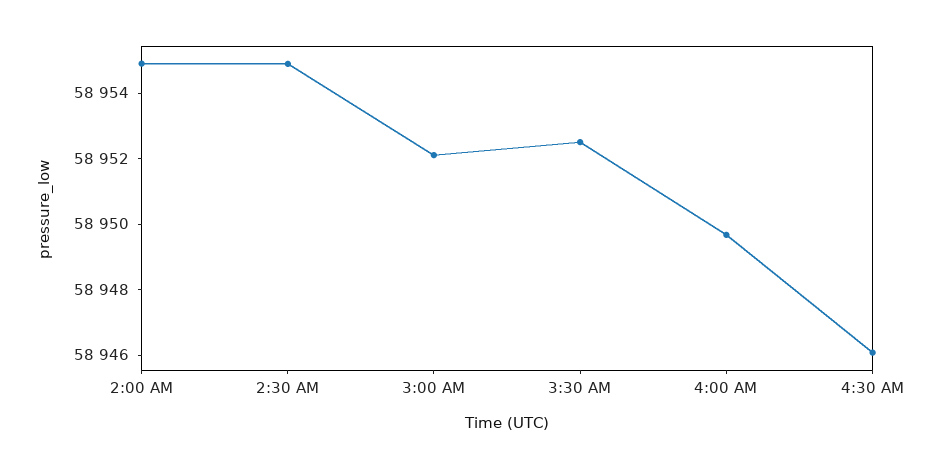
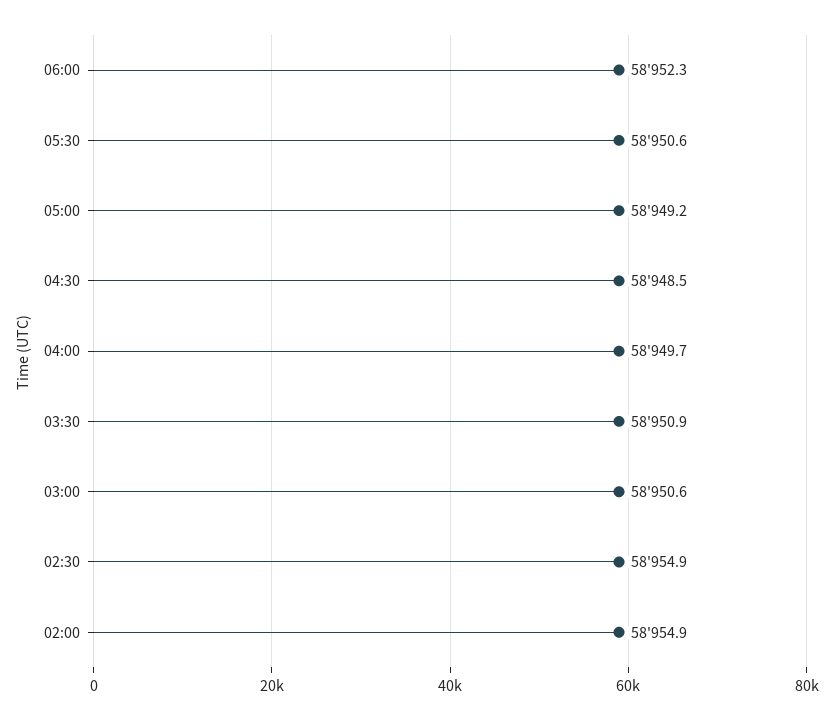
3:00 AM: 58952 -> 58950.6
3:30 AM: 58952.5 -> 58950.9
4:30 AM: 58946 -> 58948.5
06:00: none -> 58952.3
05:30: none -> 58950.6
05:00: none -> 58949.2

